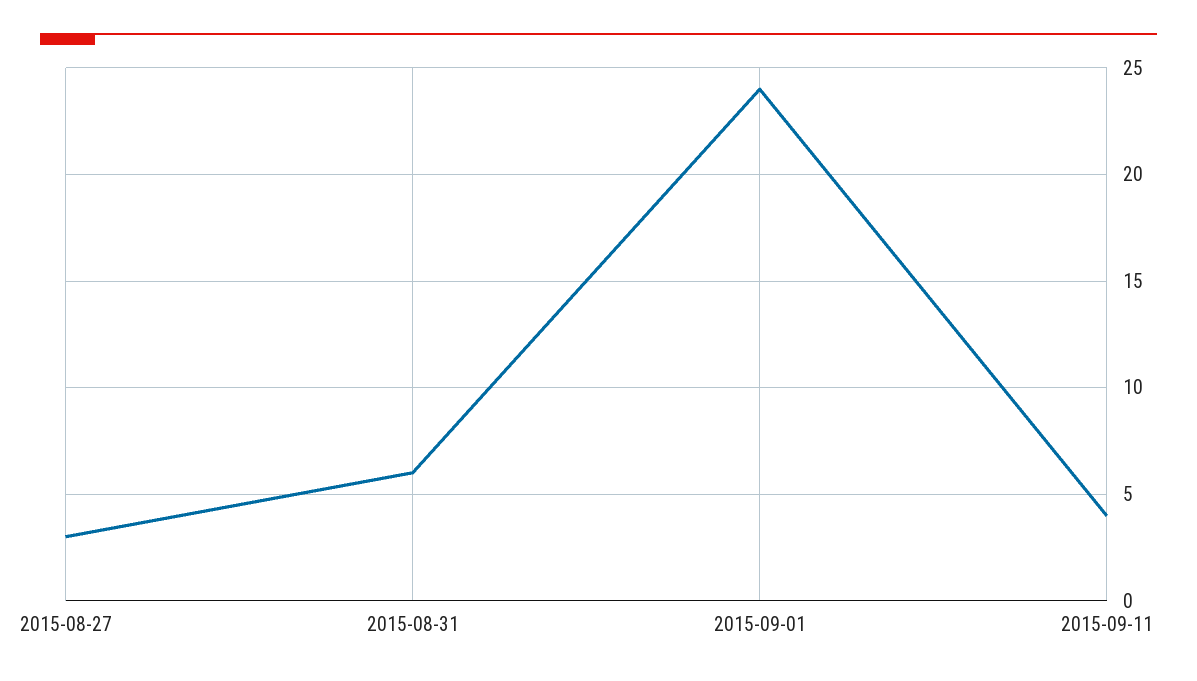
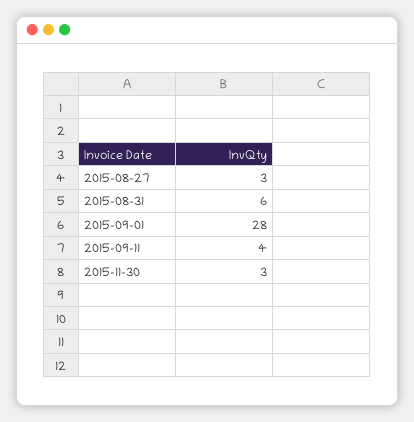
2015-09-01: 24 -> 28
2015-11-30: none -> 3

